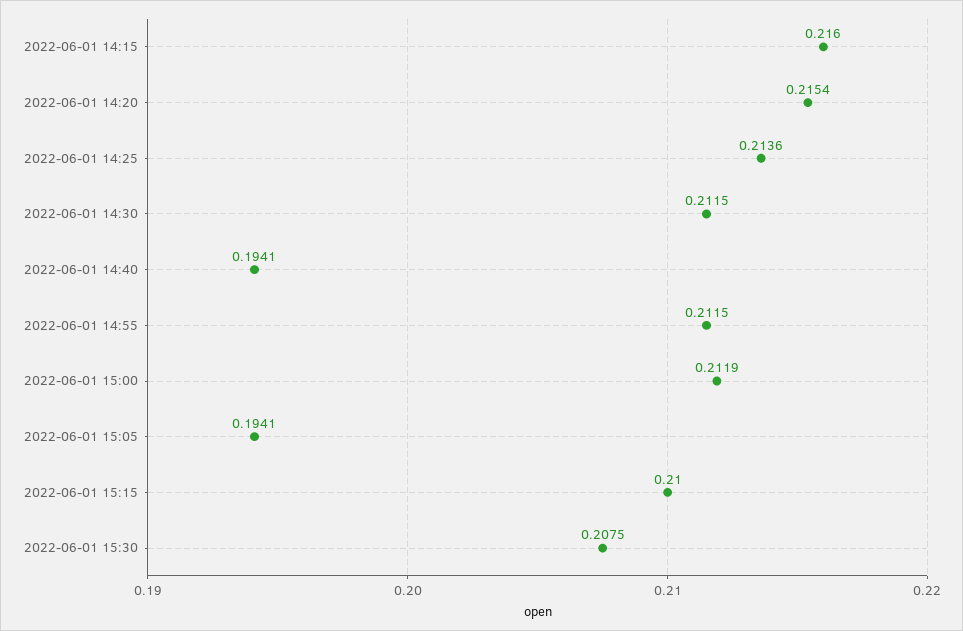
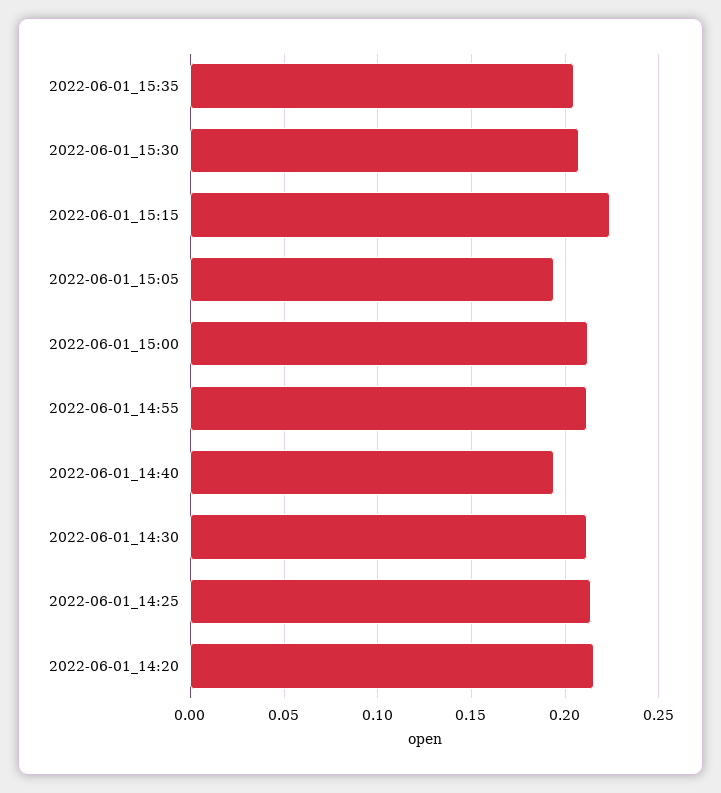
2022-06-01 14:15: 0.216 -> none
2022-06-01 15:15: 0.21 -> 0.225
2022-06-01_15:35: none -> 0.205

